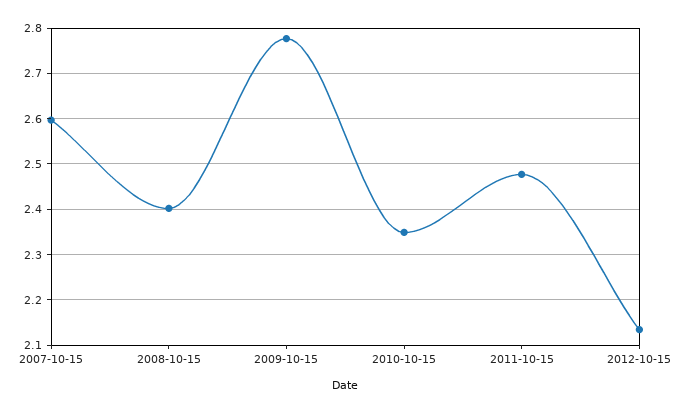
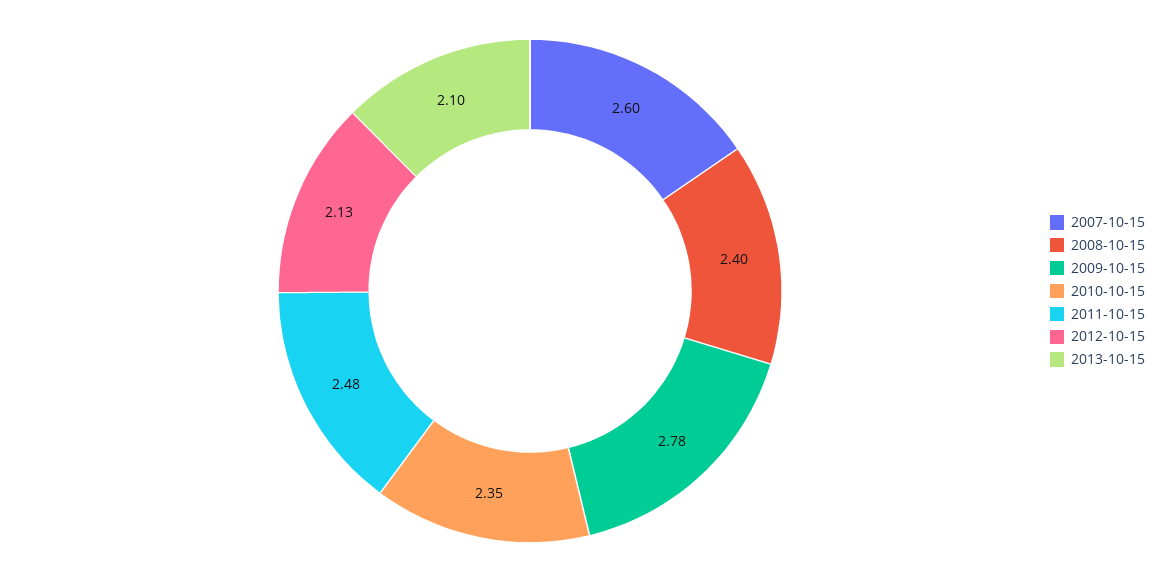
2013-10-15: none -> 2.1

